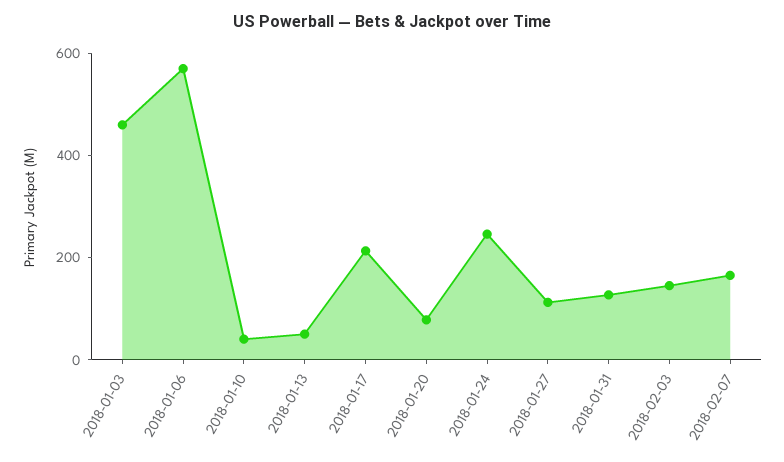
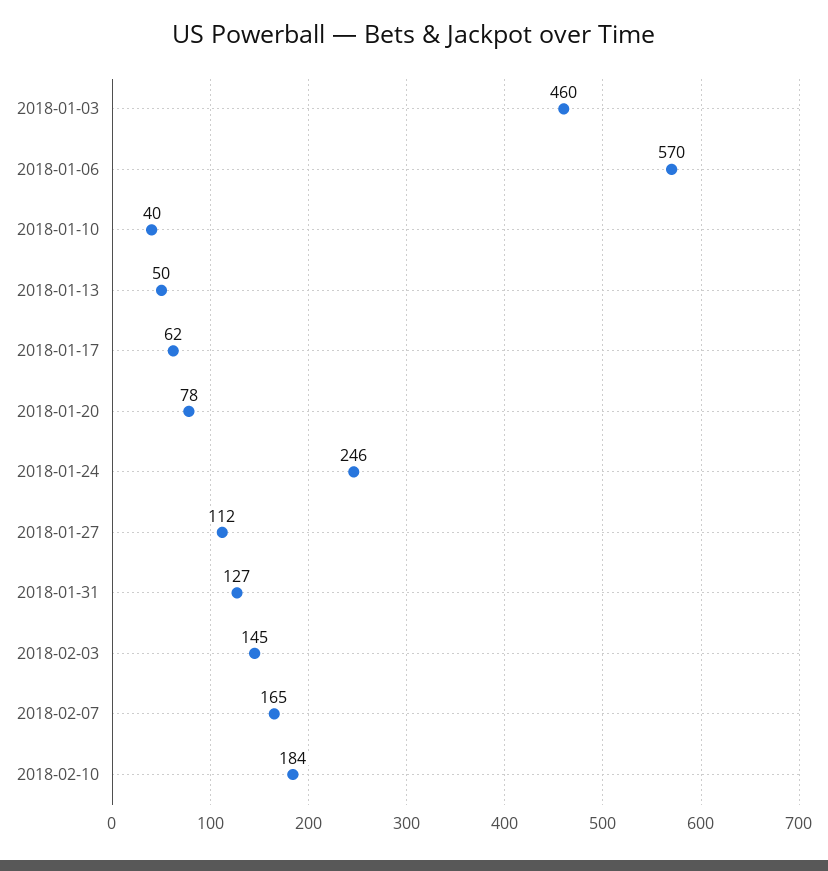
2018-01-17: 200 -> 62
2018-02-10: none -> 184

